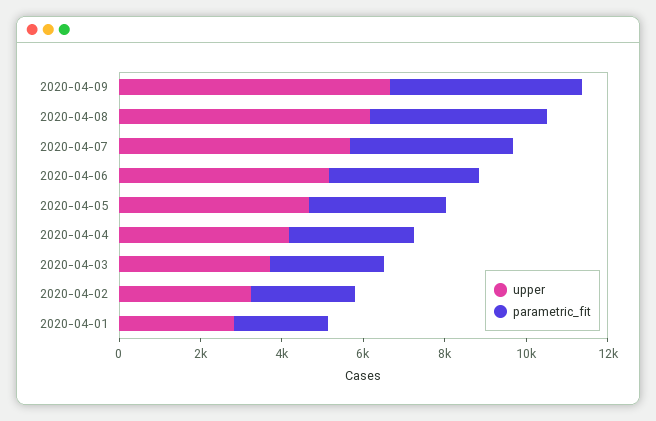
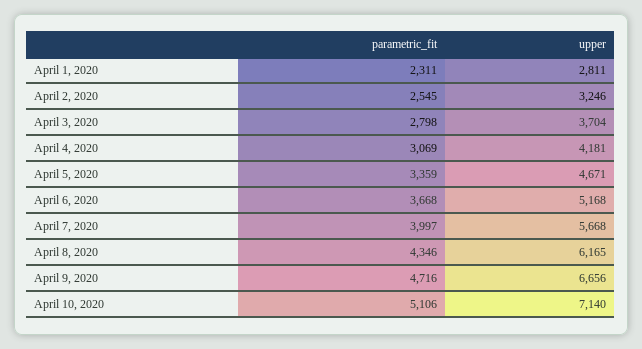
parametric_fit, April 10, 2020: none -> 5106
upper, April 10, 2020: none -> 7140

